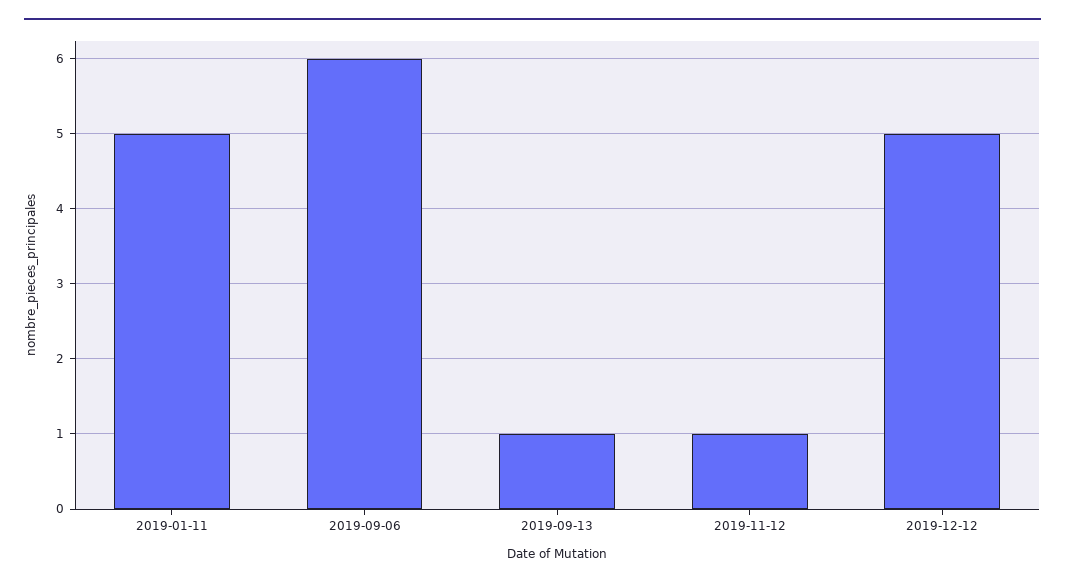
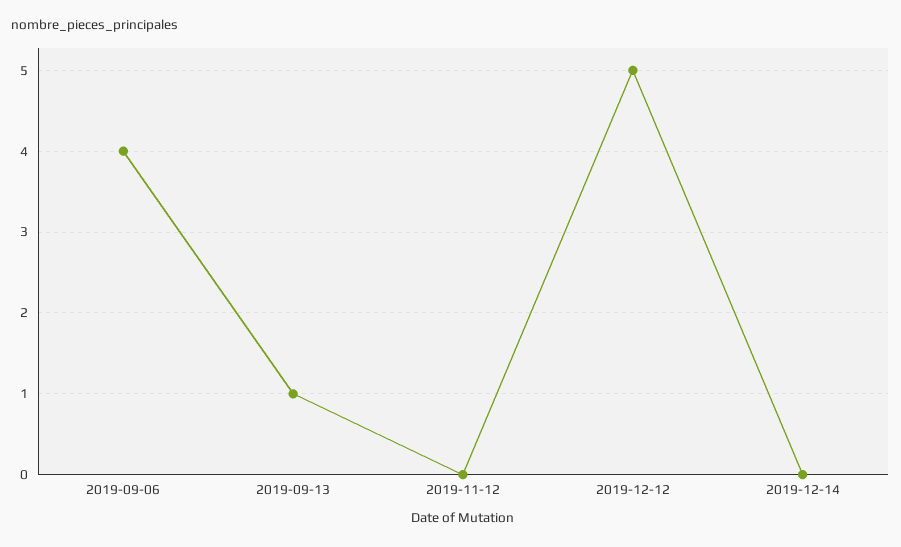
2019-01-11: 5 -> none
2019-09-06: 6 -> 4
2019-11-12: 1 -> 0
2019-12-14: none -> 0

